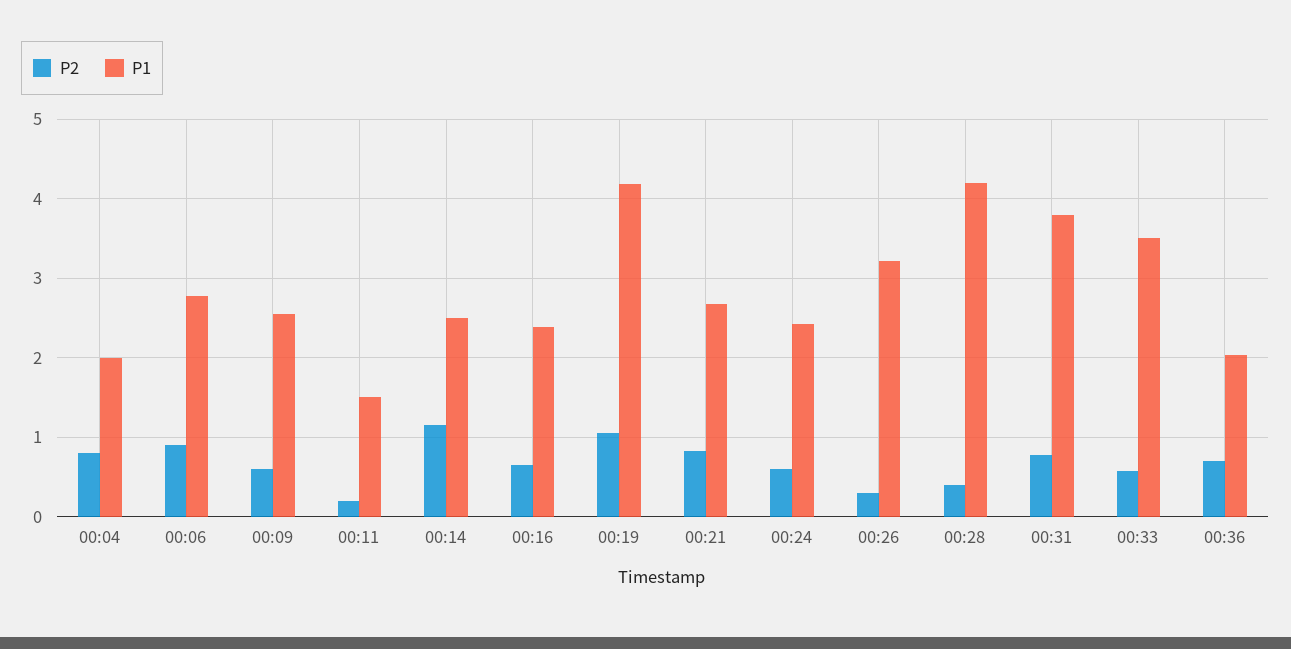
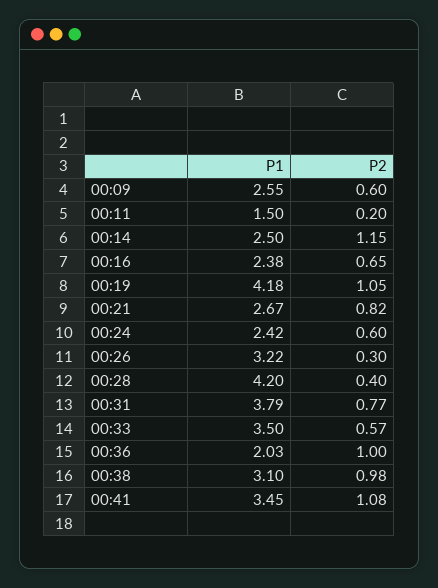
P2, 00:04: 0.8 -> none
P1, 00:04: 2 -> none
P2, 00:06: 0.9 -> none
P1, 00:06: 2.8 -> none
P2, 00:36: 0.7 -> 1
P1, 00:38: none -> 3.1
P2, 00:38: none -> 0.98
P1, 00:41: none -> 3.45
P2, 00:41: none -> 1.08

